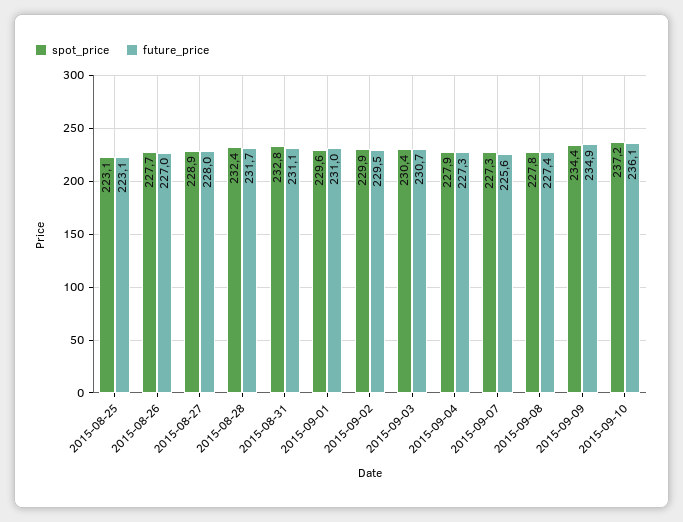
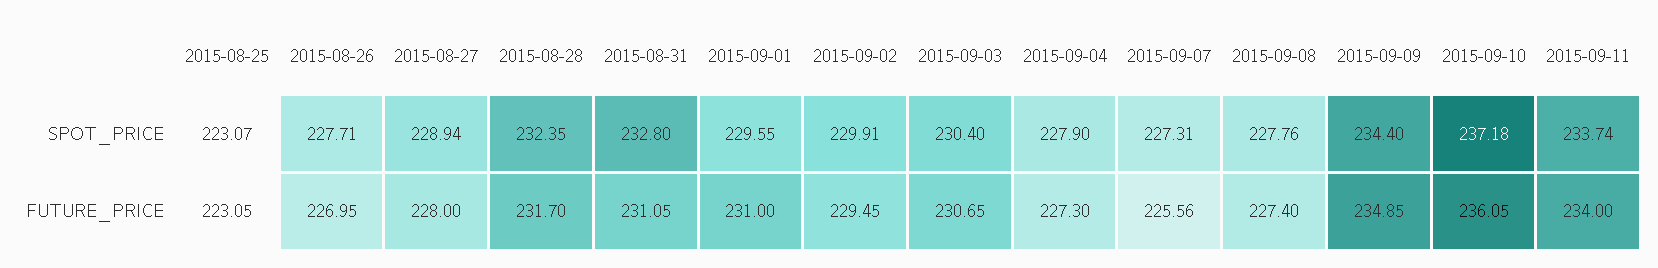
spot_price, 2015-09-11: none -> 233.74
future_price, 2015-09-11: none -> 234

